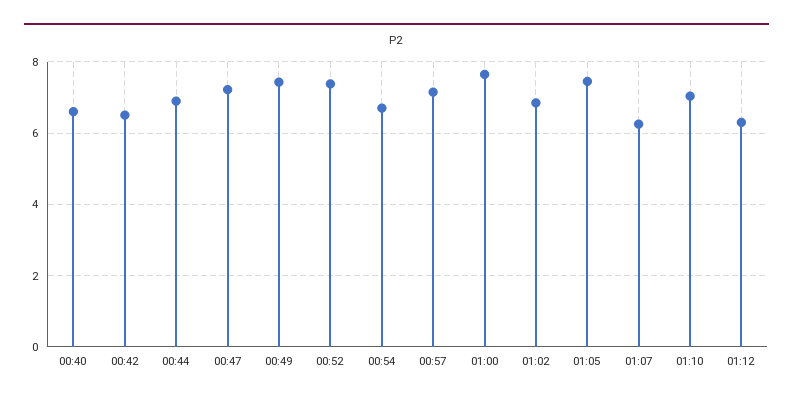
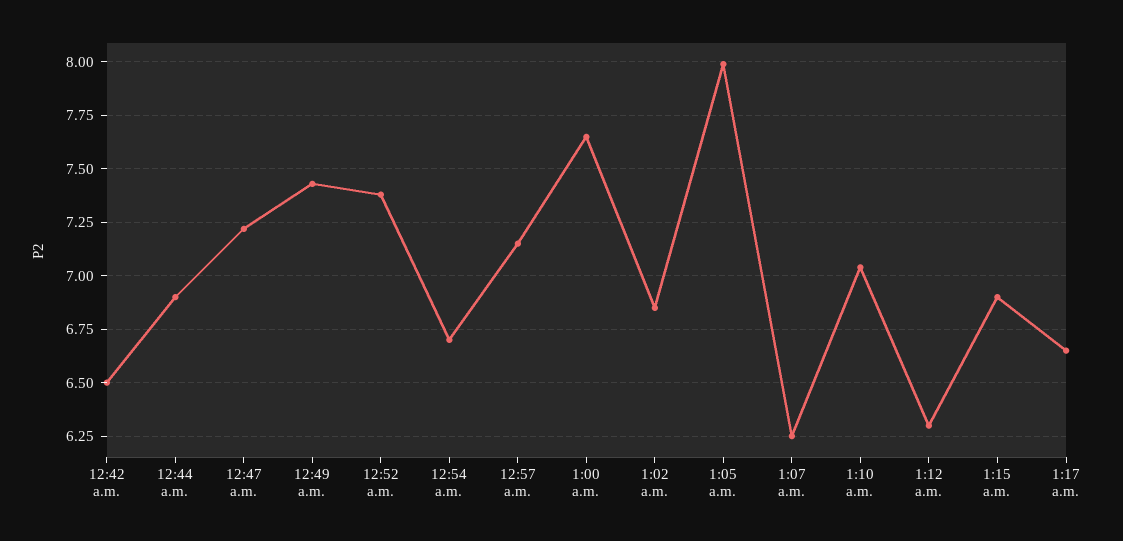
00:40: 6.6 -> none
01:05: 7.4 -> 8
1:15 a.m.: none -> 6.9
1:17 a.m.: none -> 6.65

